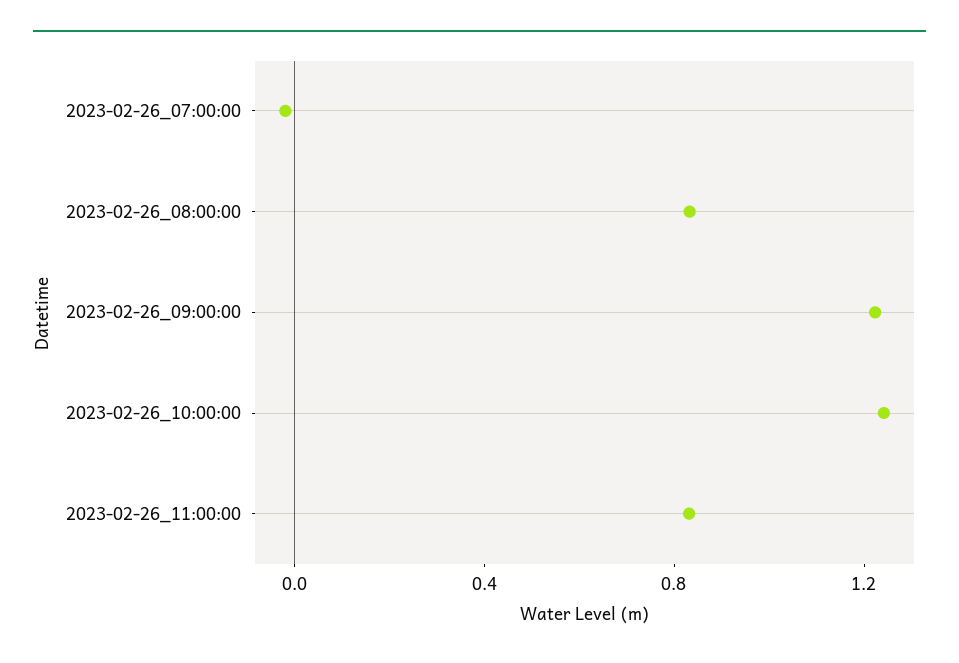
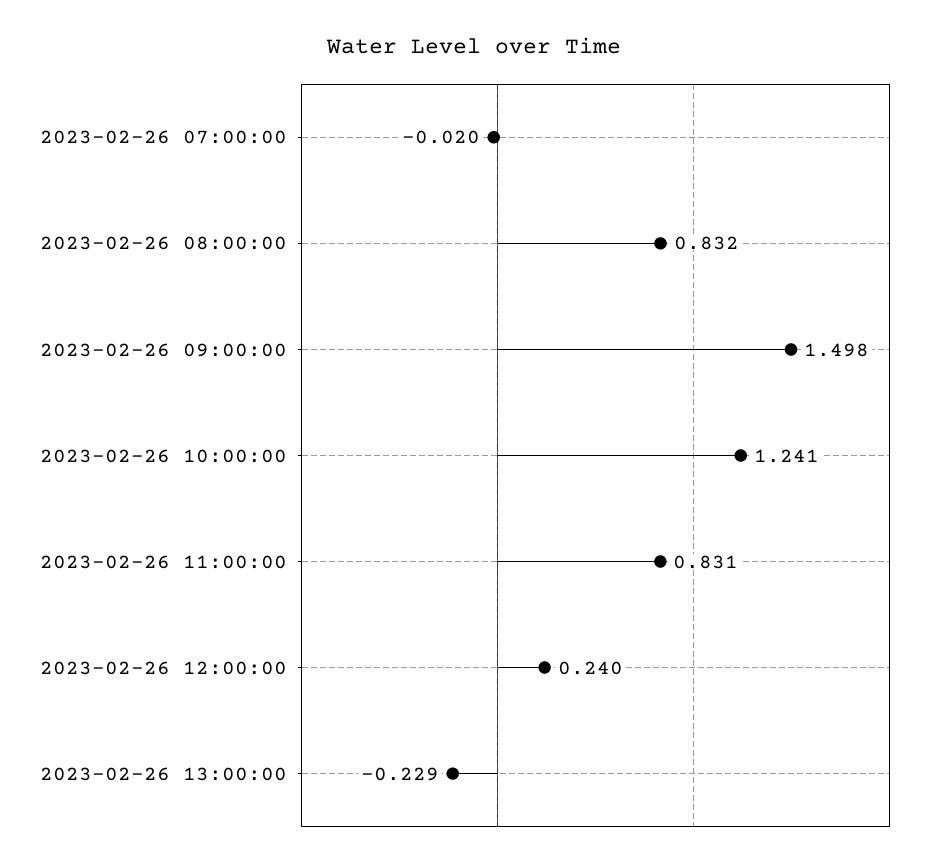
2023-02-26_09:00:00: 1.2 -> 1.498
2023-02-26 12:00:00: none -> 0.24
2023-02-26 13:00:00: none -> -0.229

